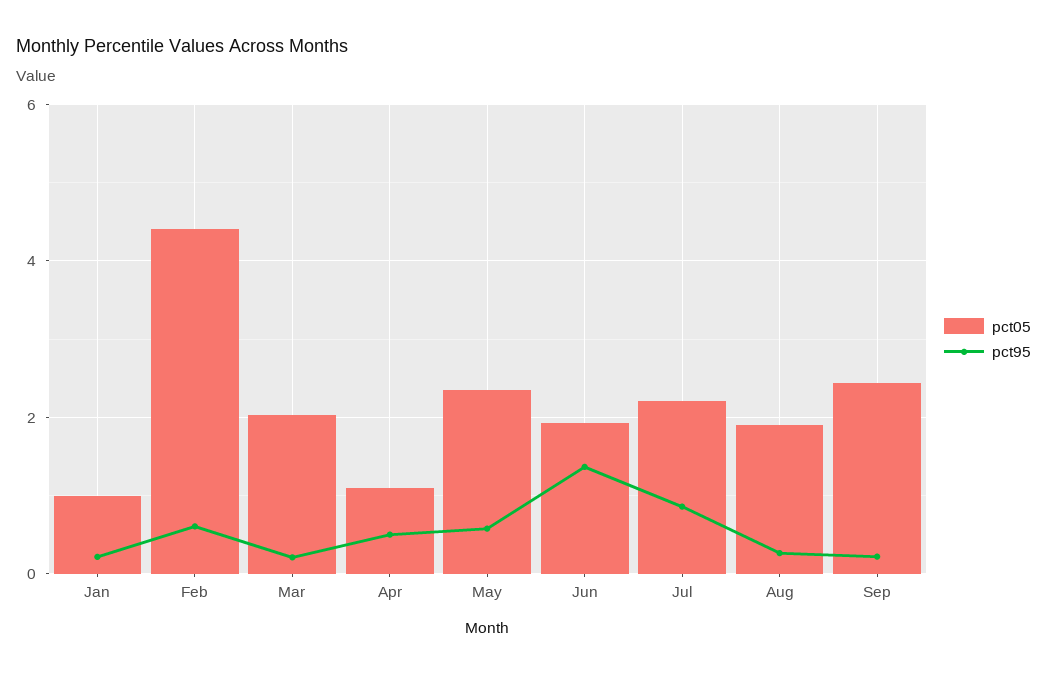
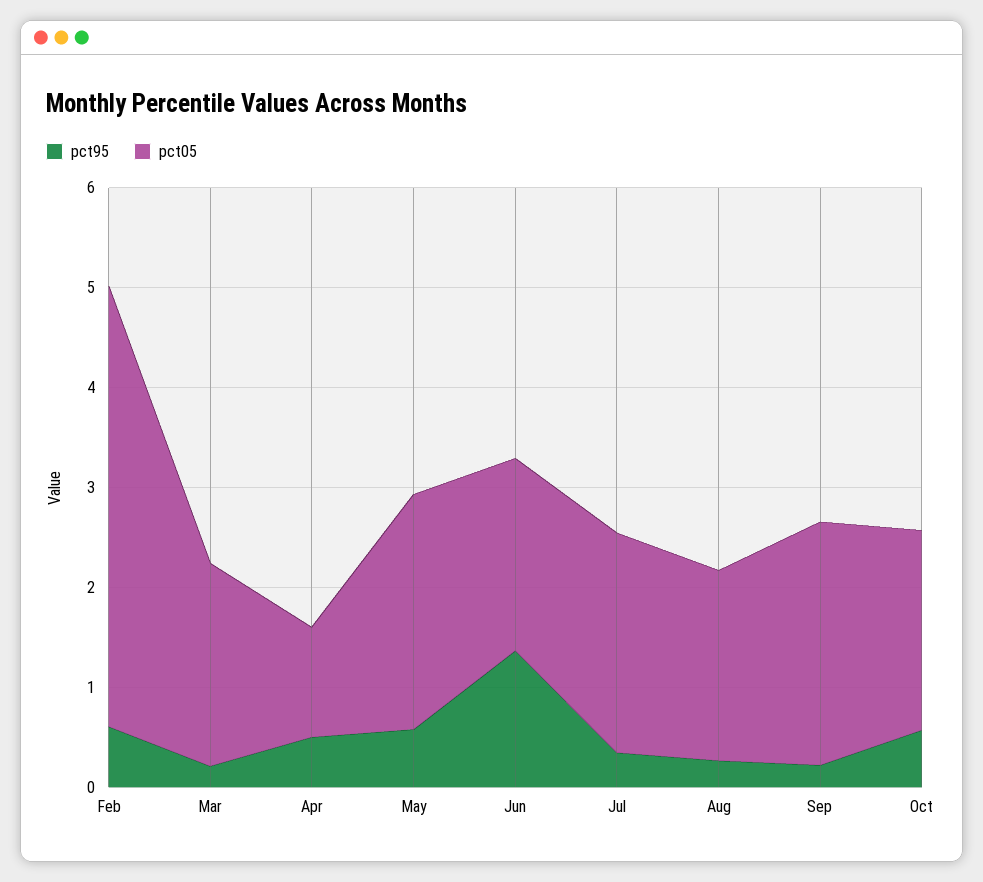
pct05, Jan: 1 -> none
pct95, Jan: 0.2 -> none
pct95, Jul: 0.8 -> 0.4
pct95, Oct: none -> 0.6
pct05, Oct: none -> 2

